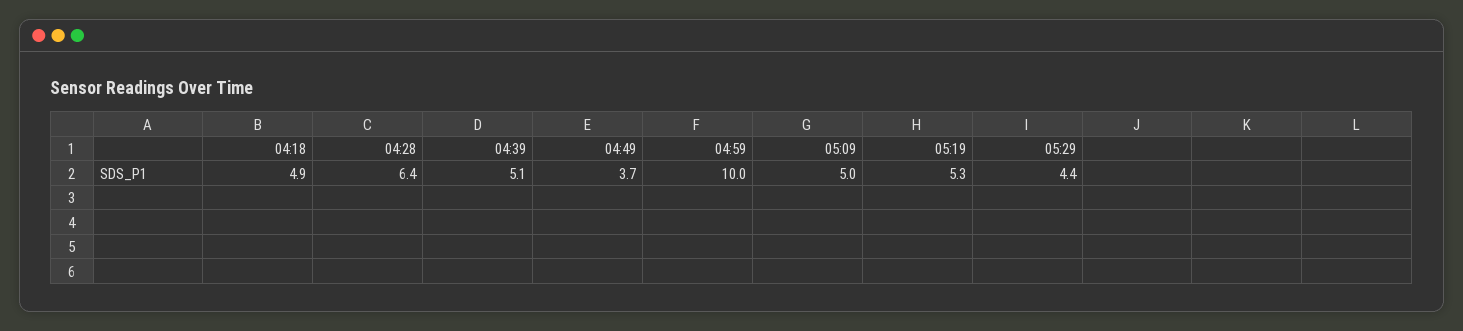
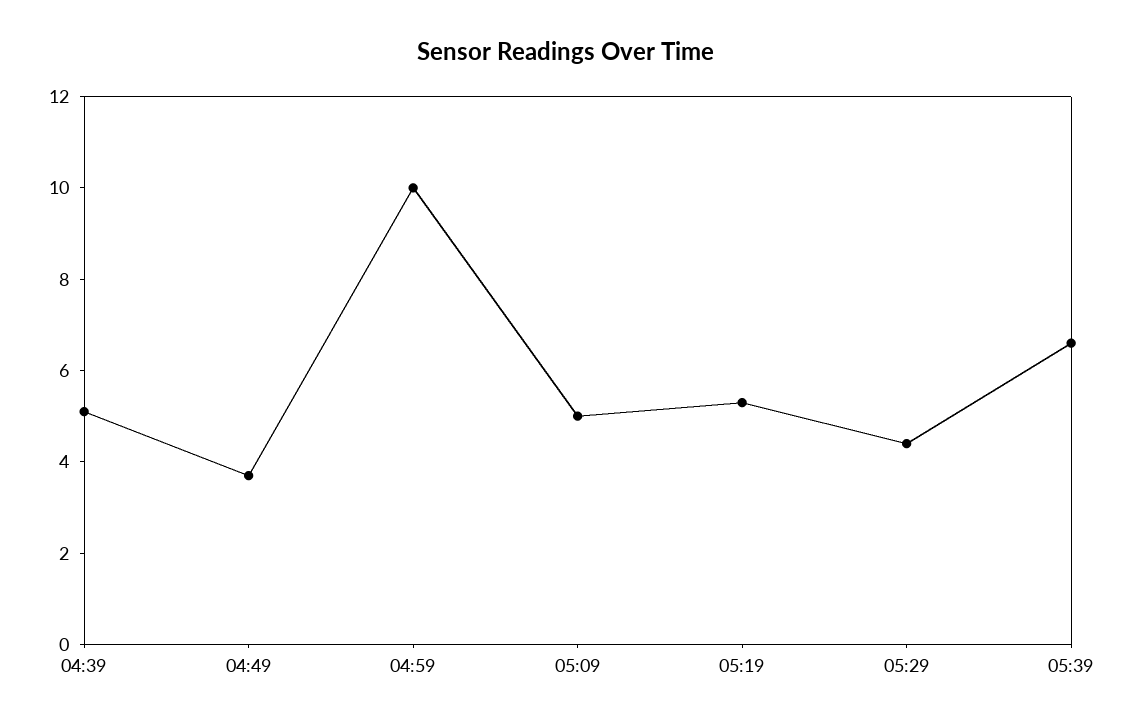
04:18: 4.9 -> none
04:28: 6.4 -> none
05:39: none -> 6.5

